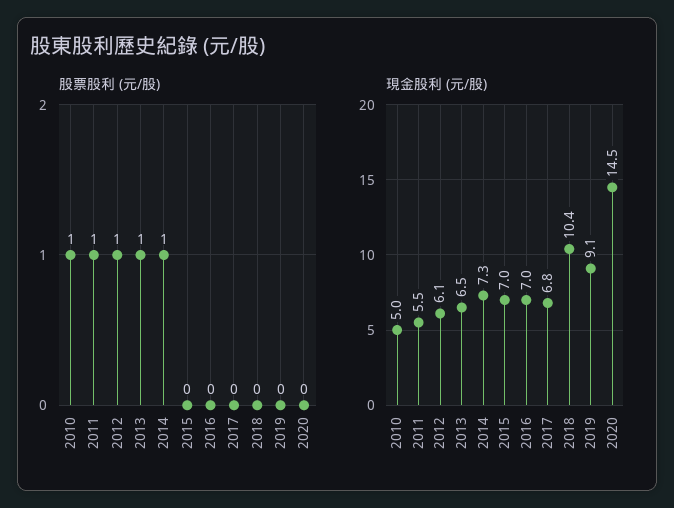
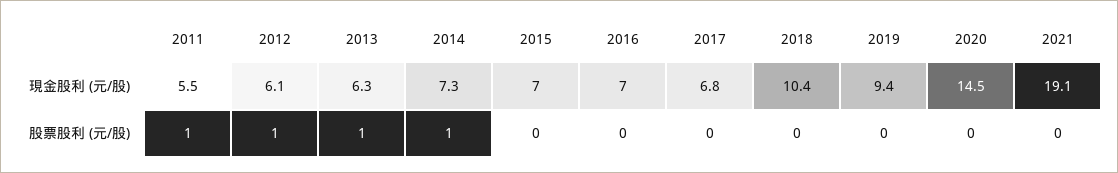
股票股利 (元/股), 2010: 1 -> none
現金股利 (元/股), 2010: 5 -> none
現金股利 (元/股), 2013: 6.5 -> 6.3
現金股利 (元/股), 2019: 9.1 -> 9.4
現金股利 (元/股), 2021: none -> 19.1
股票股利 (元/股), 2021: none -> 0

